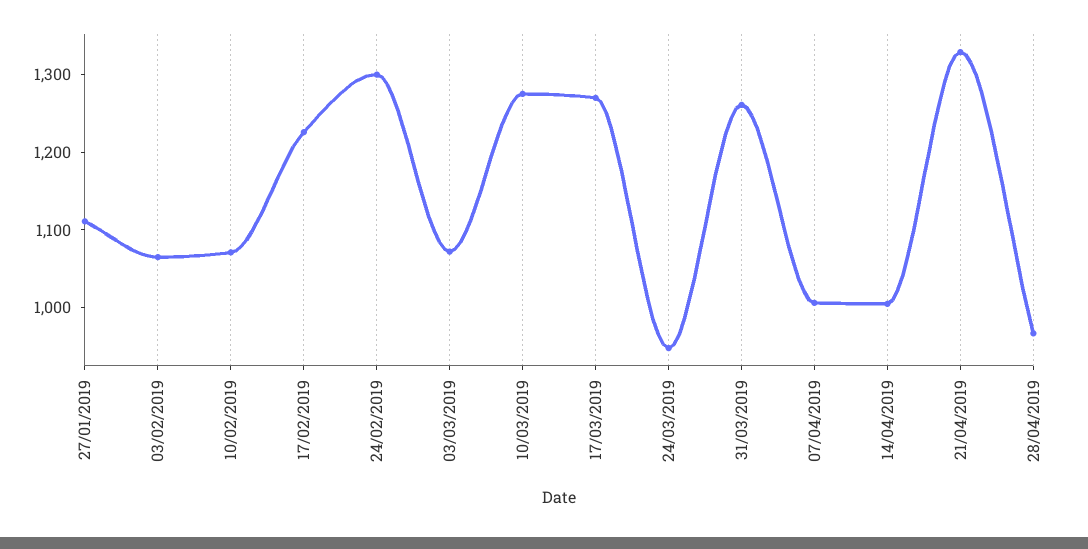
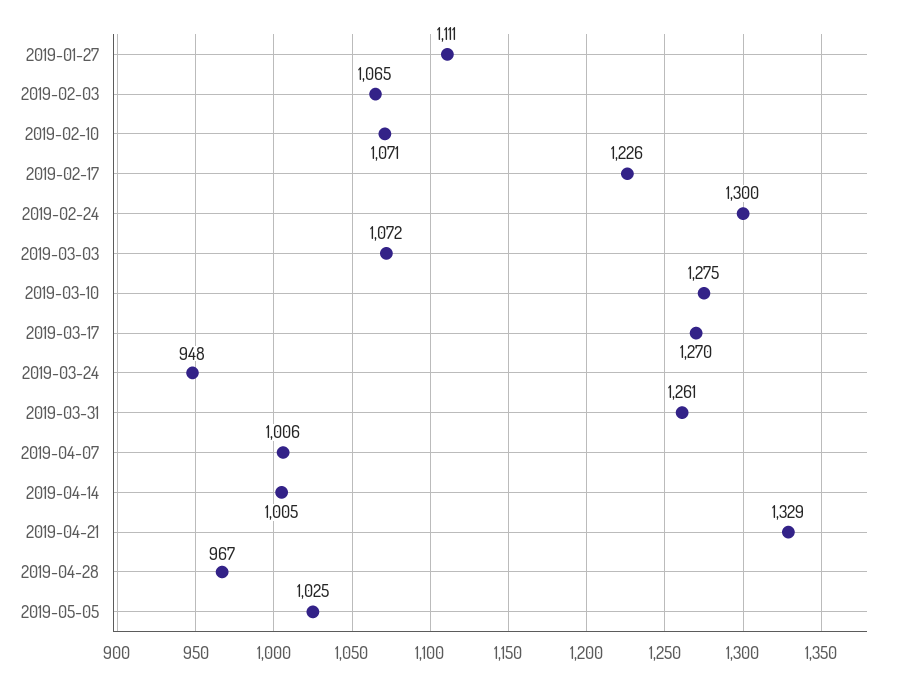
2019-05-05: none -> 1025

